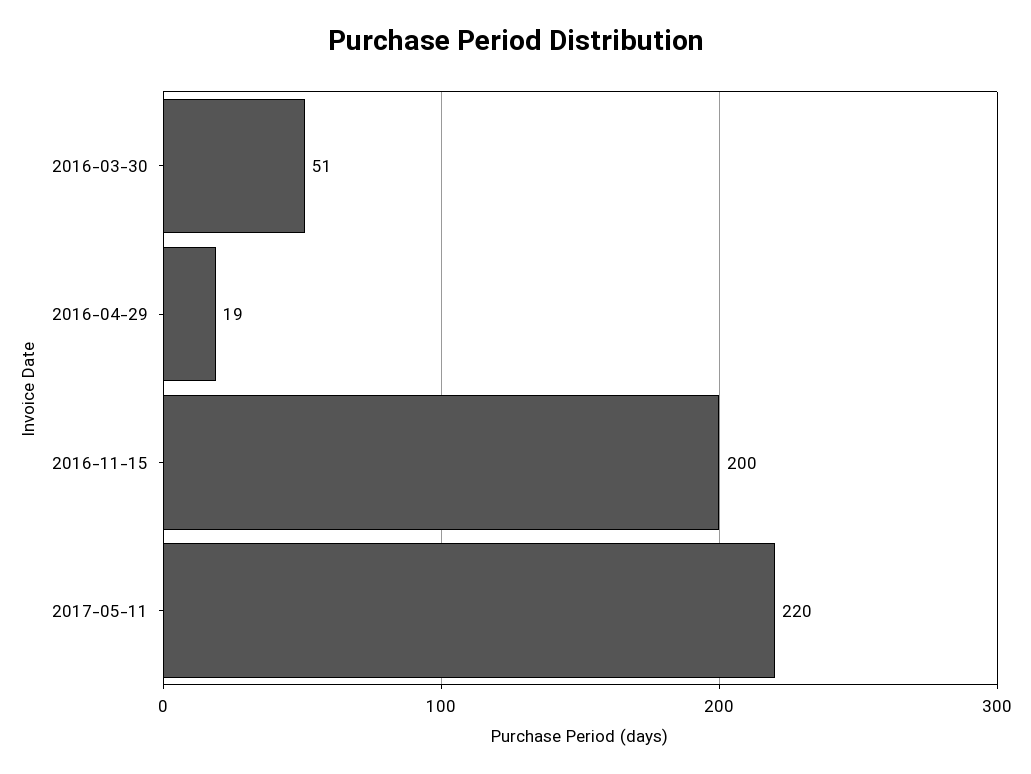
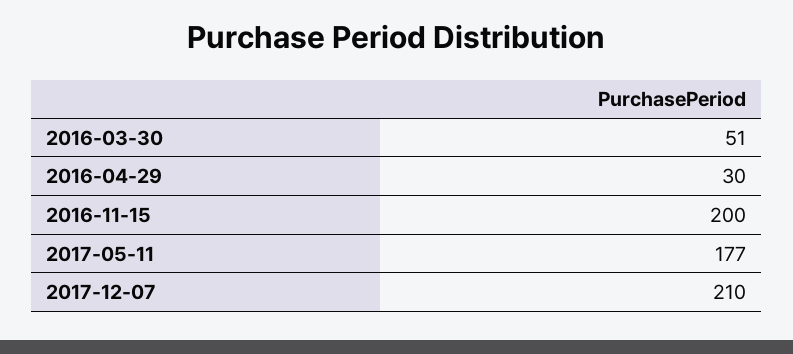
2016-04-29: 19 -> 30
2017-05-11: 220 -> 177
2017-12-07: none -> 210

